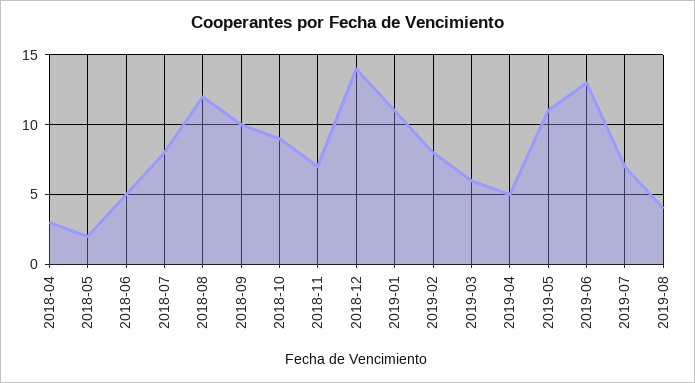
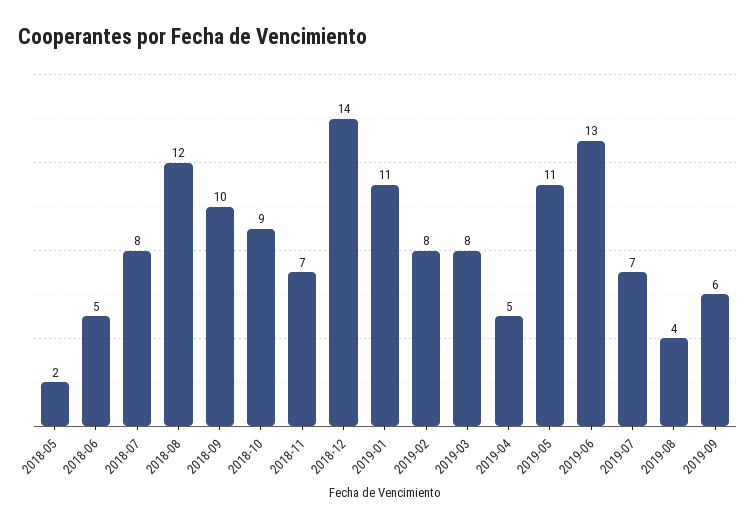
2018-04: 3 -> none
2019-03: 6 -> 8
2019-09: none -> 6

